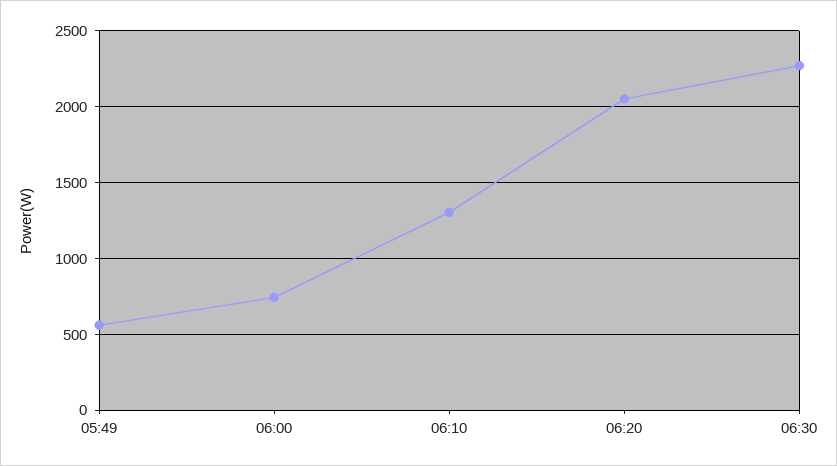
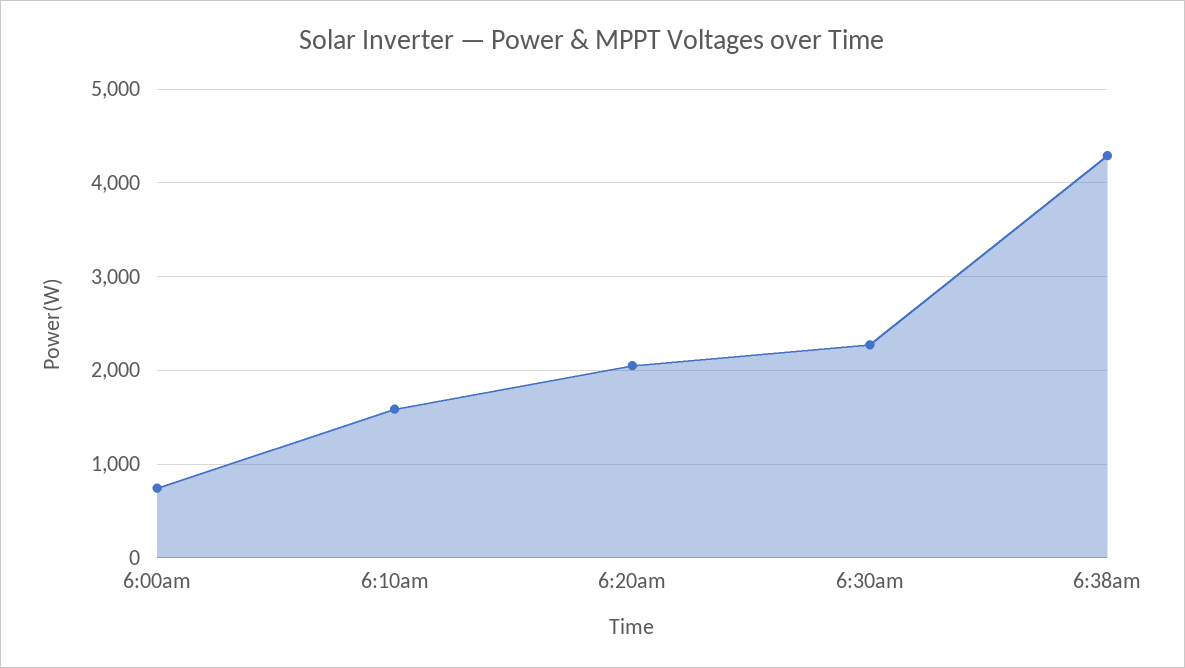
05:49: 550 -> none
06:10: 1300 -> 1600
6:38am: none -> 4300

